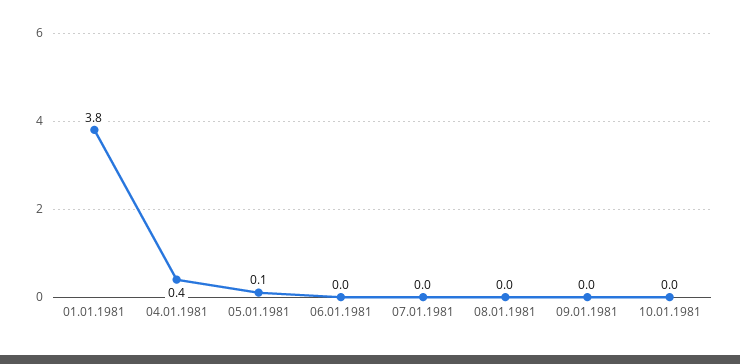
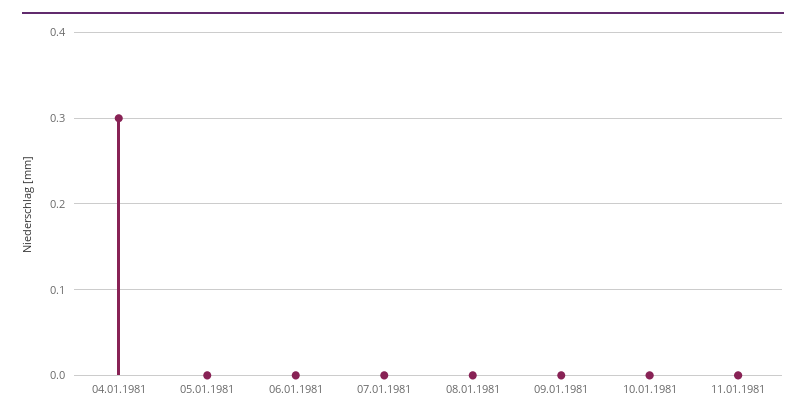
01.01.1981: 3.8 -> none
04.01.1981: 0.4 -> 0.3
05.01.1981: 0.1 -> 0
11.01.1981: none -> 0

